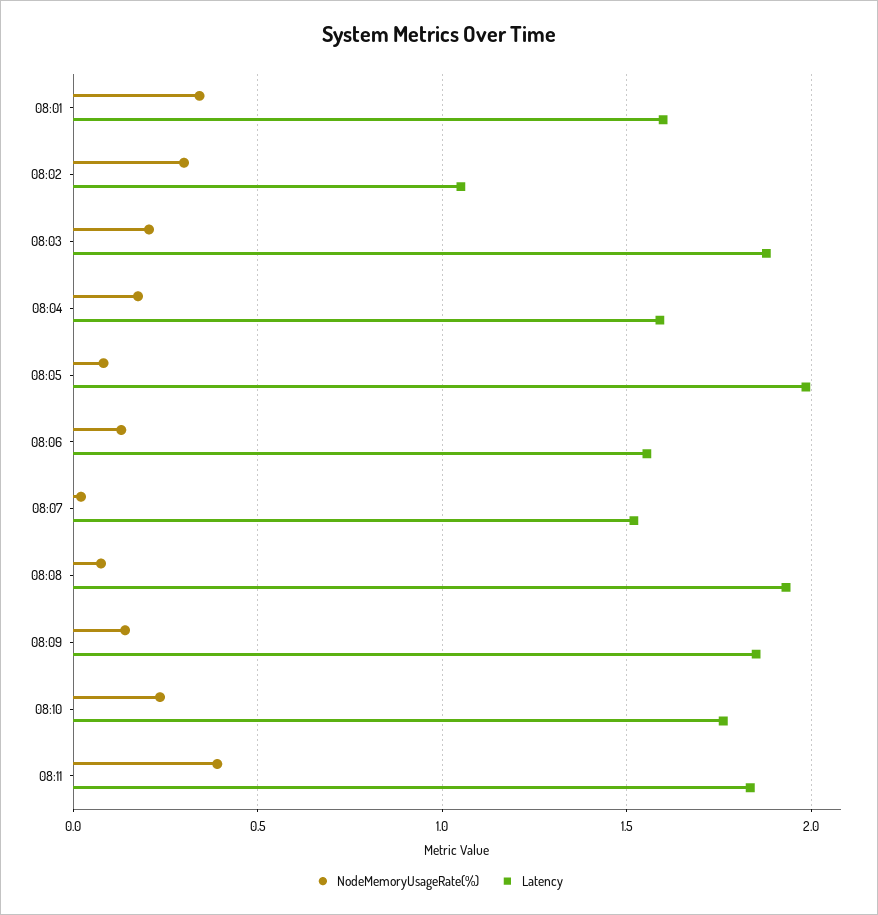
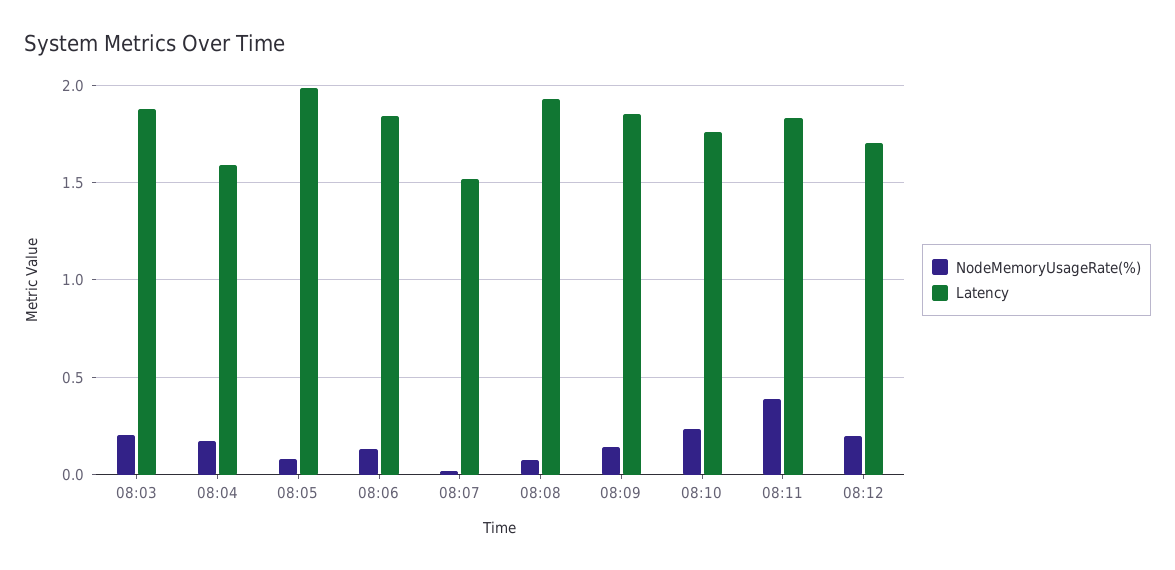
NodeMemoryUsageRate(%), 08:01: 0.35 -> none
Latency, 08:01: 1.6 -> none
NodeMemoryUsageRate(%), 08:02: 0.3 -> none
Latency, 08:02: 1.05 -> none
Latency, 08:06: 1.55 -> 1.85
NodeMemoryUsageRate(%), 08:12: none -> 0.2
Latency, 08:12: none -> 1.7

